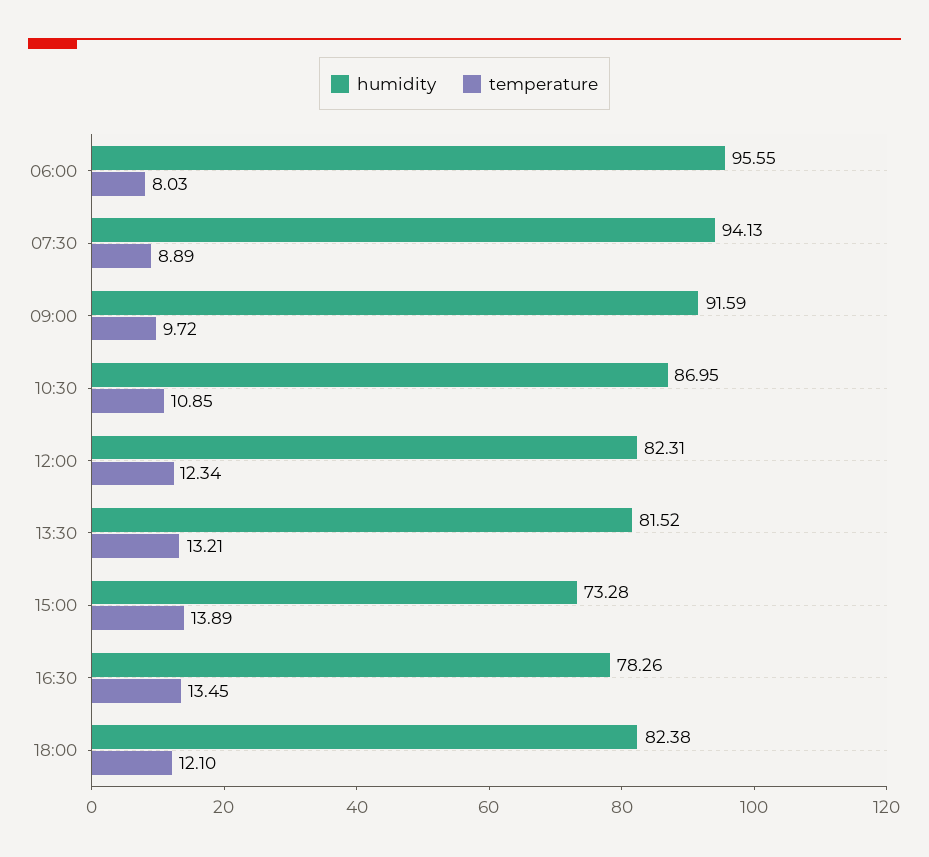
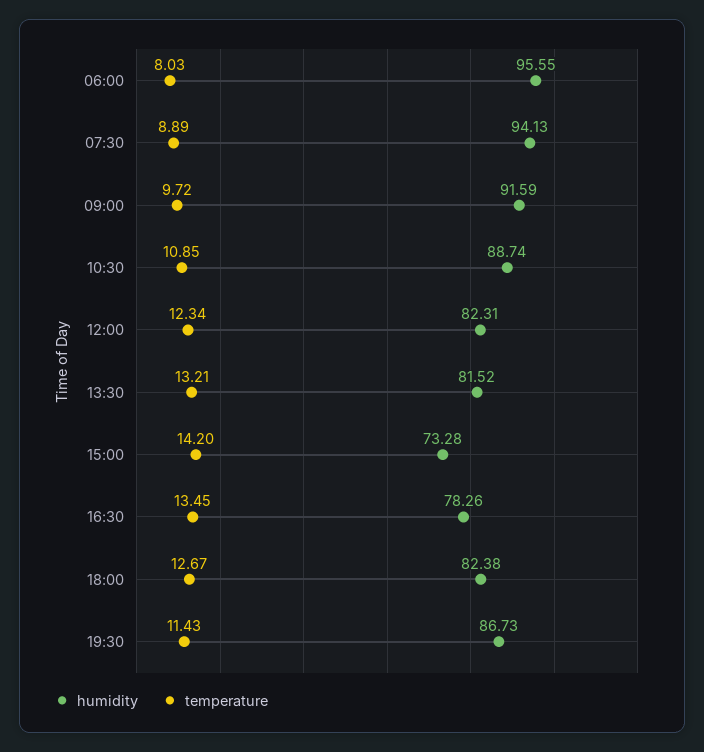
humidity, 10:30: 86.95 -> 88.74
temperature, 15:00: 13.89 -> 14.2
temperature, 18:00: 12.1 -> 12.67
humidity, 19:30: none -> 86.73
temperature, 19:30: none -> 11.43

